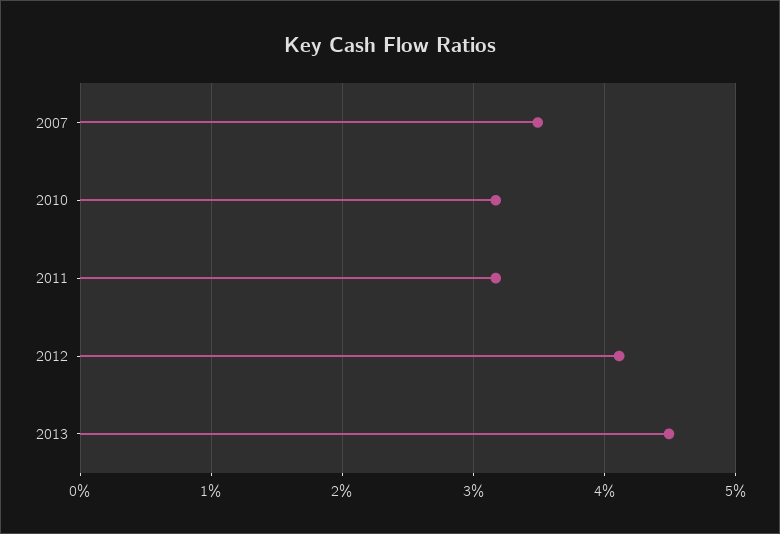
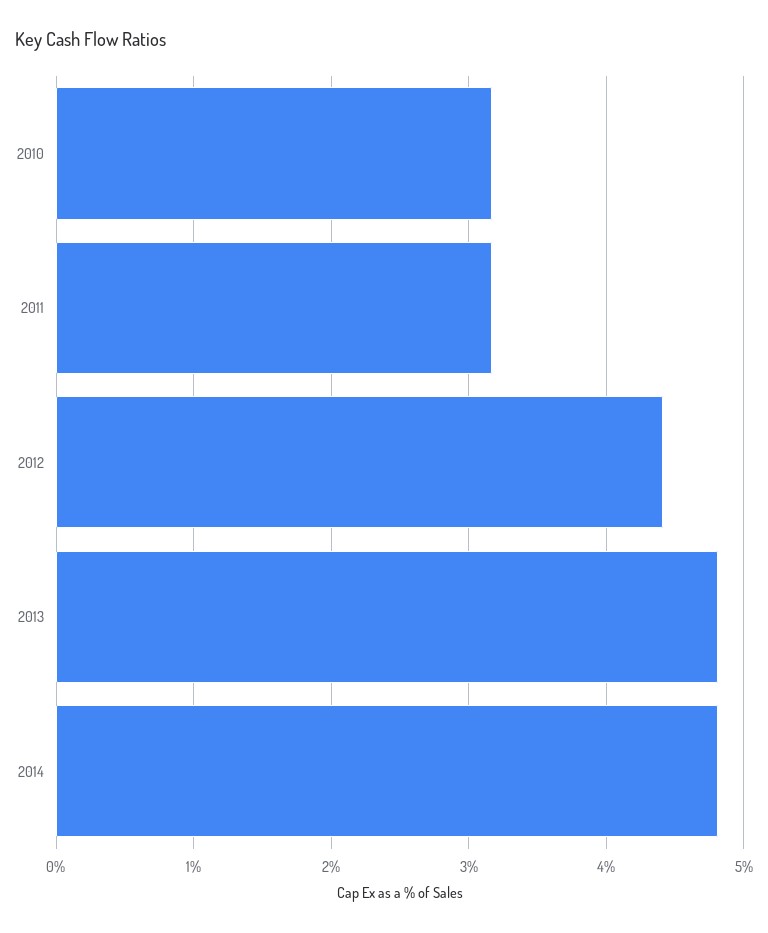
2007: 3.5 -> none
2012: 4.1 -> 4.4
2013: 4.5 -> 4.8
2014: none -> 4.8

